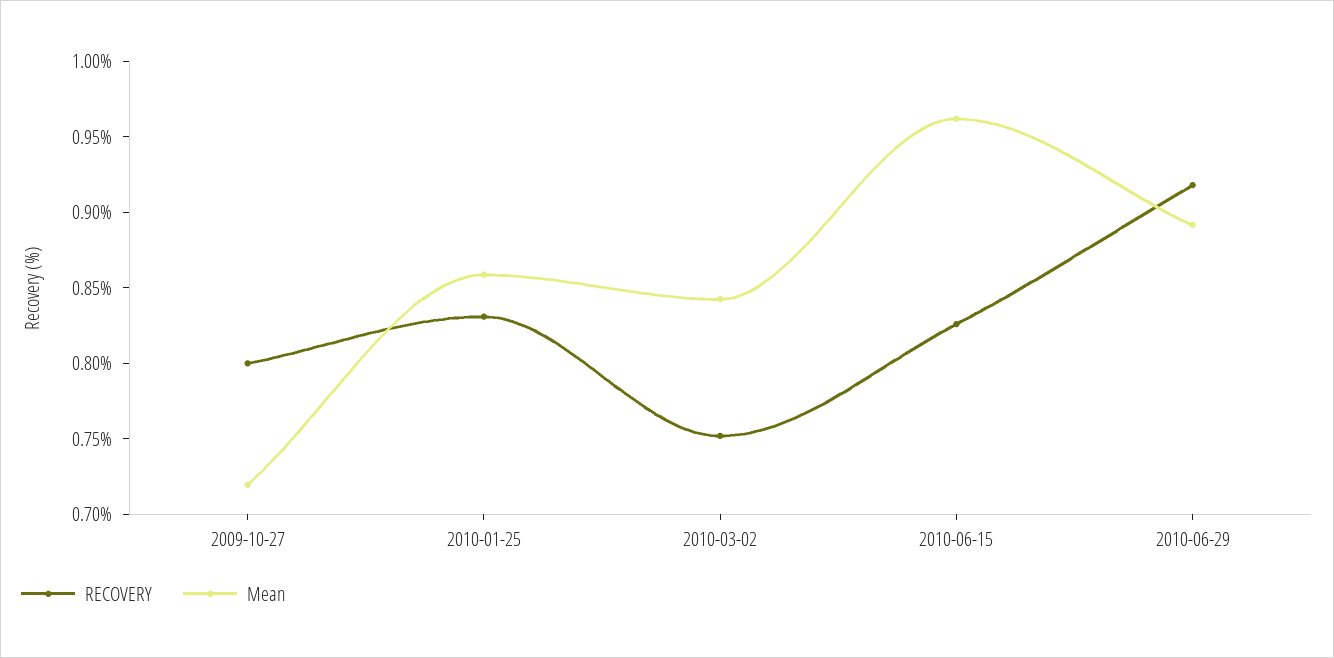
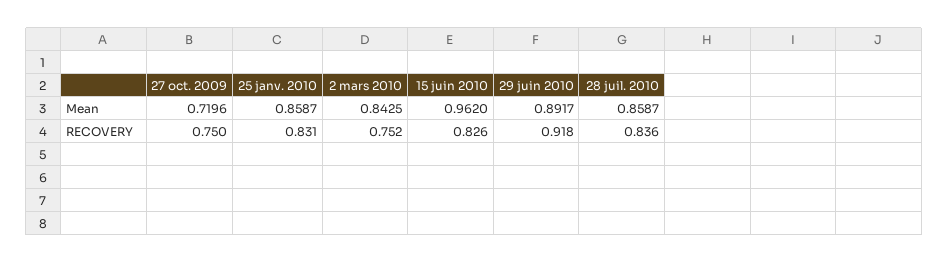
RECOVERY, 2009-10-27: 0.8 -> 0.75
Mean, 28 juil. 2010: none -> 0.8587
RECOVERY, 28 juil. 2010: none -> 0.836

